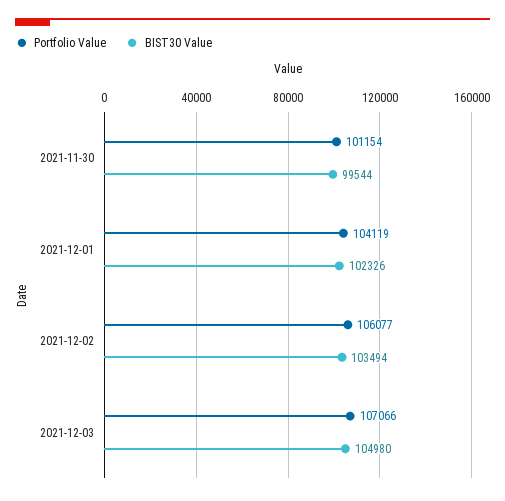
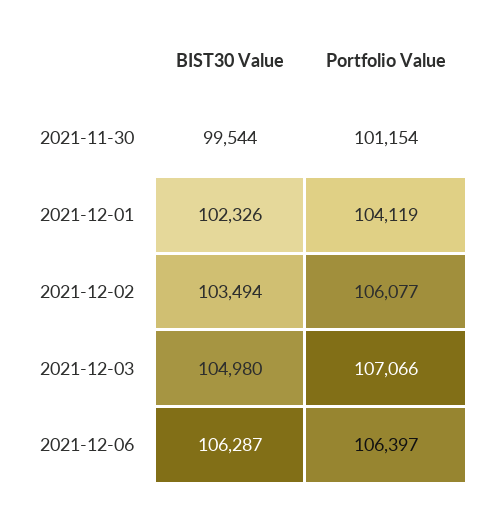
BIST30 Value, 2021-12-06: none -> 106287
Portfolio Value, 2021-12-06: none -> 106397

